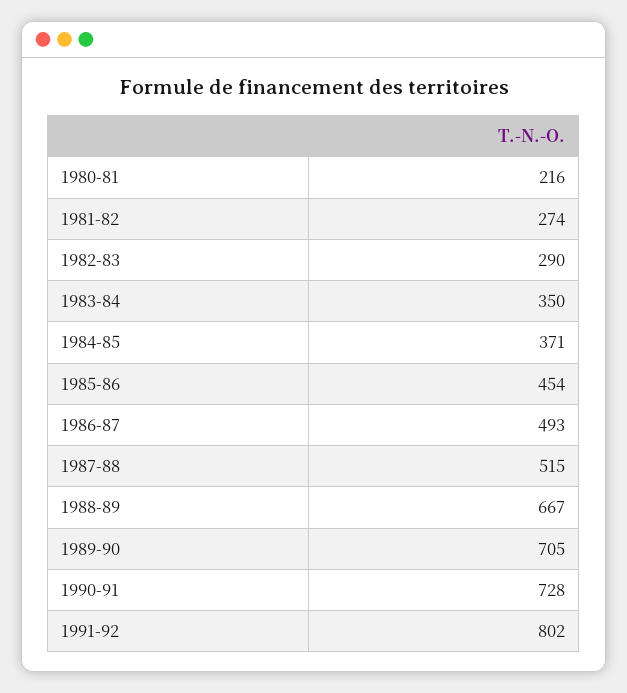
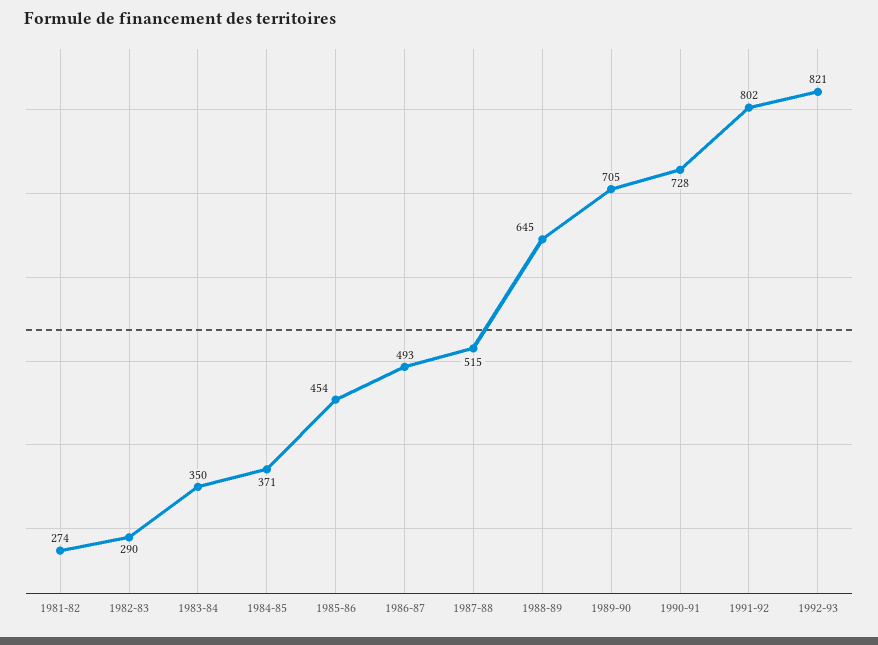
1980-81: 216 -> none
1988-89: 667 -> 645
1992-93: none -> 821

